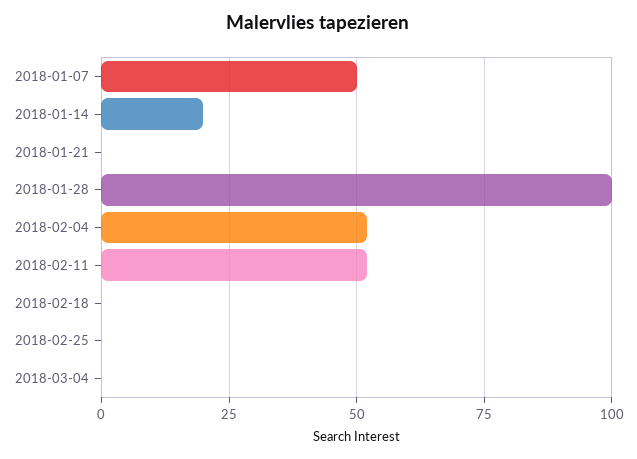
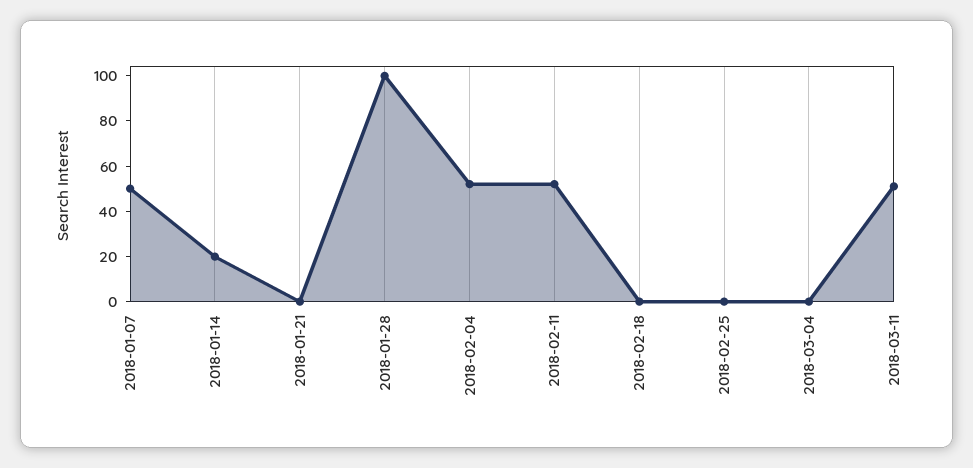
2018-03-11: none -> 50

